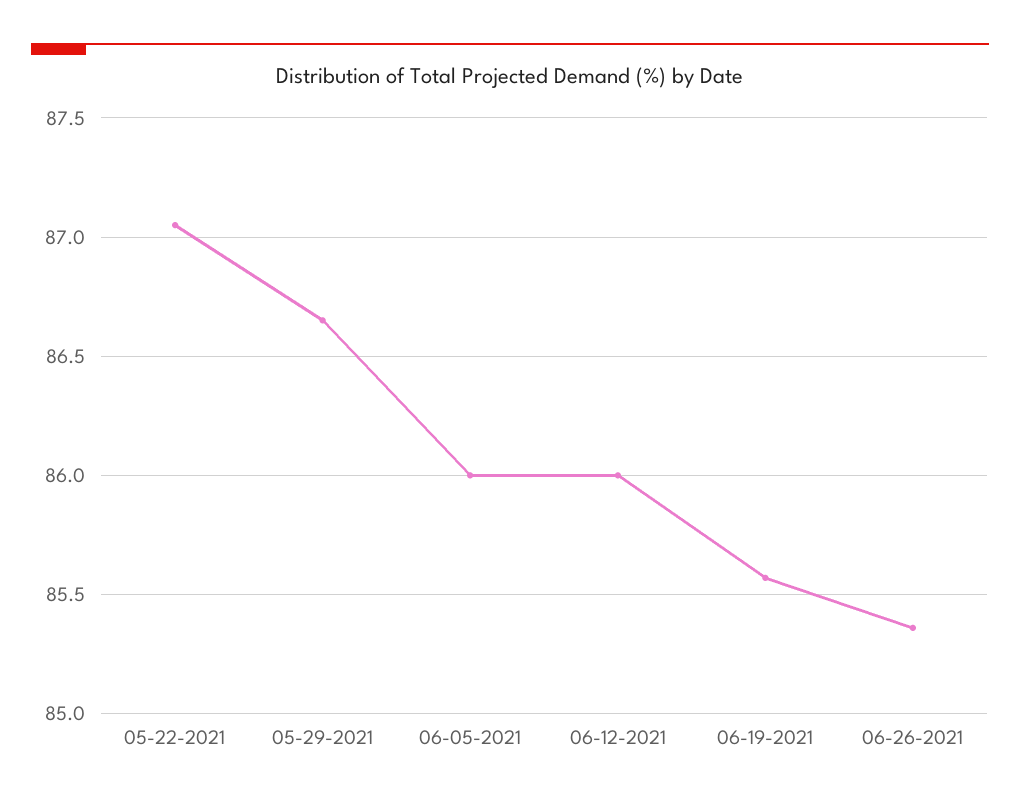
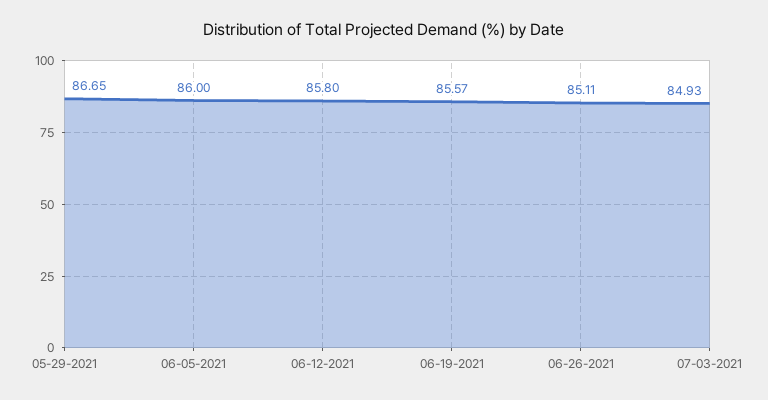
05-22-2021: 87.05 -> none
06-12-2021: 86 -> 85.8
06-26-2021: 85.35 -> 85.11
07-03-2021: none -> 84.93

